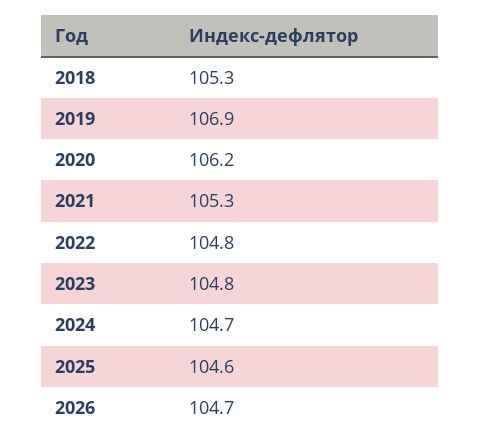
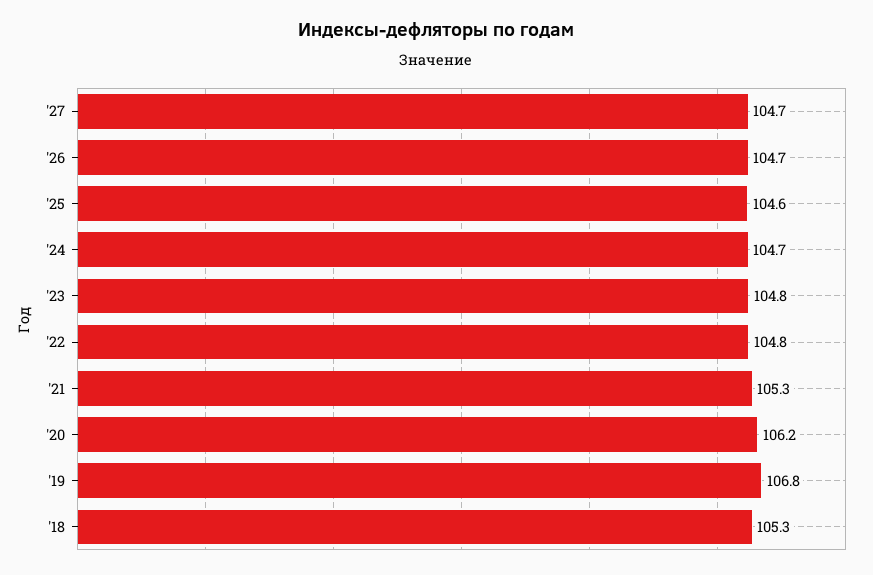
2019: 106.9 -> 106.8
'27: none -> 104.7

